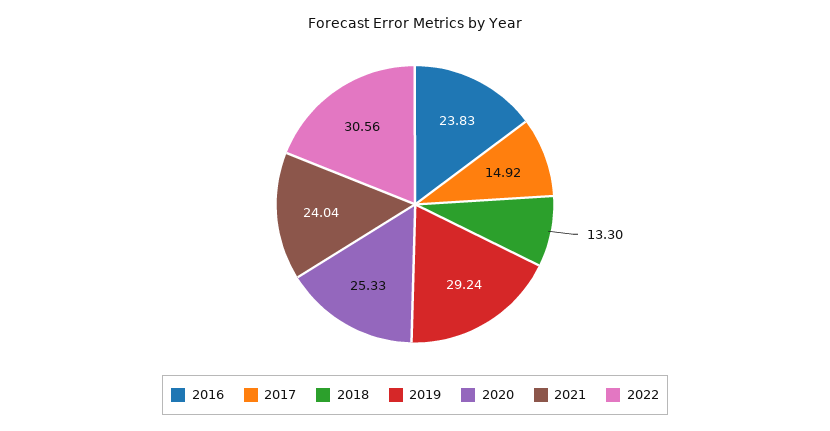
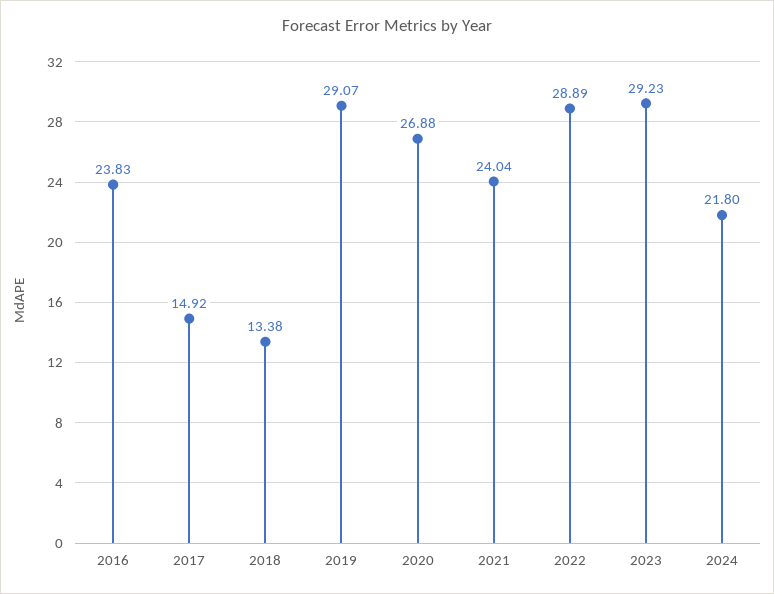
2018: 13.3 -> 13.38
2019: 29.24 -> 29.07
2020: 25.33 -> 26.88
2022: 30.56 -> 28.89
2023: none -> 29.23
2024: none -> 21.8

